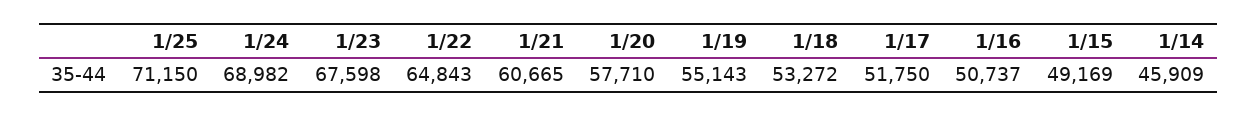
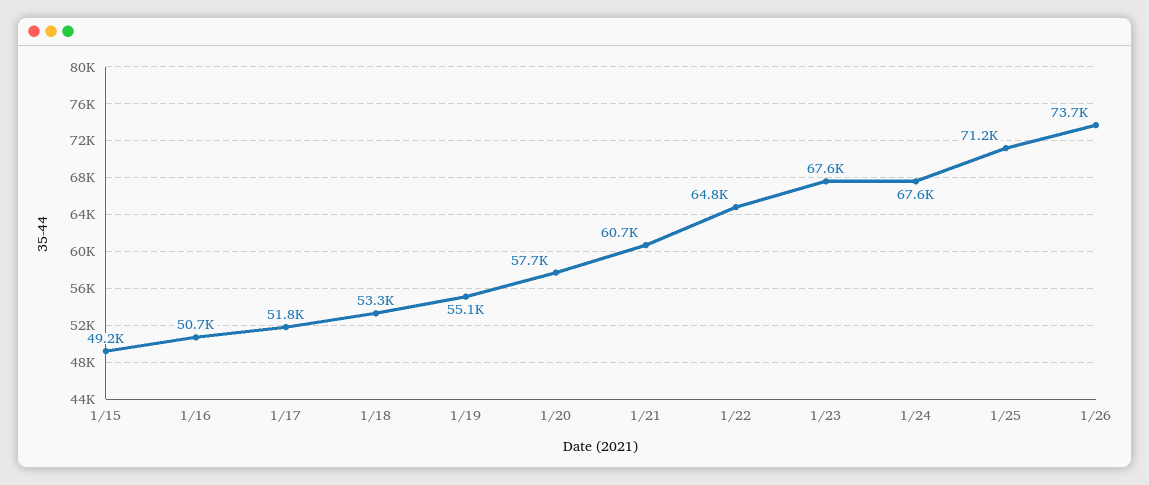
1/24: 68982 -> 67600
1/14: 45909 -> none
1/26: none -> 73700

